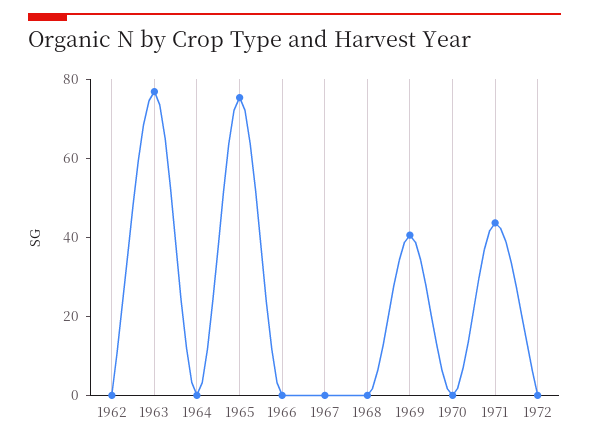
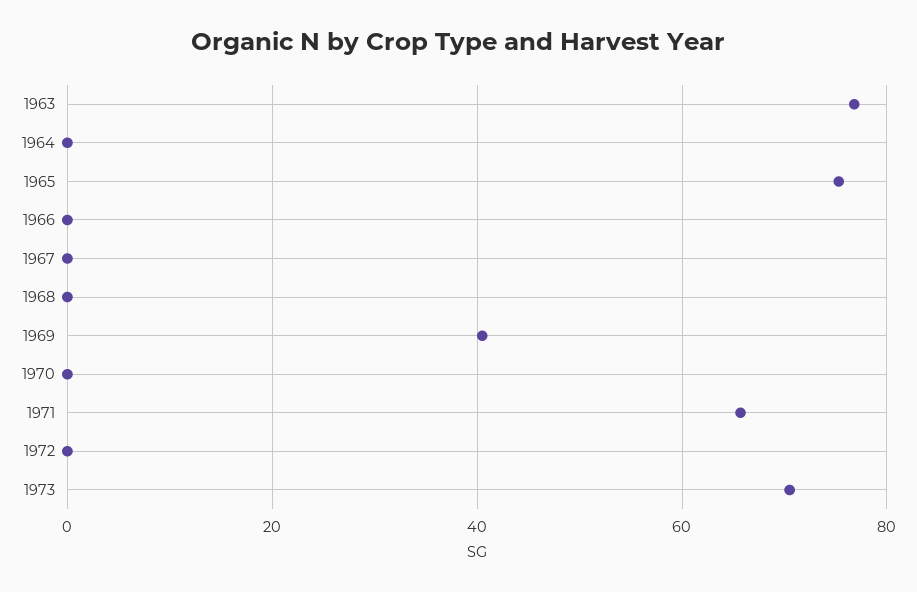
1962: 0 -> none
1971: 45 -> 66
1973: none -> 70

